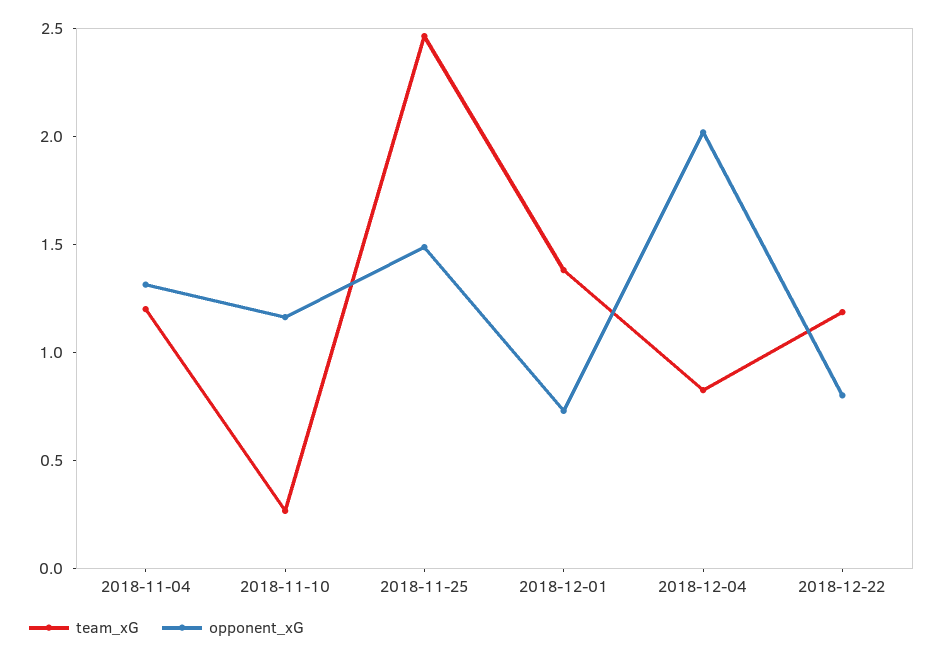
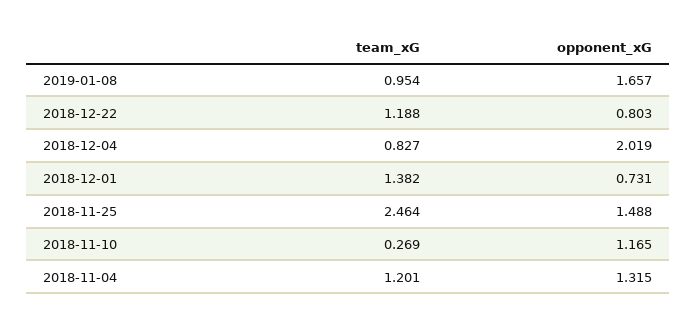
team_xG, 2019-01-08: none -> 0.954
opponent_xG, 2019-01-08: none -> 1.657

